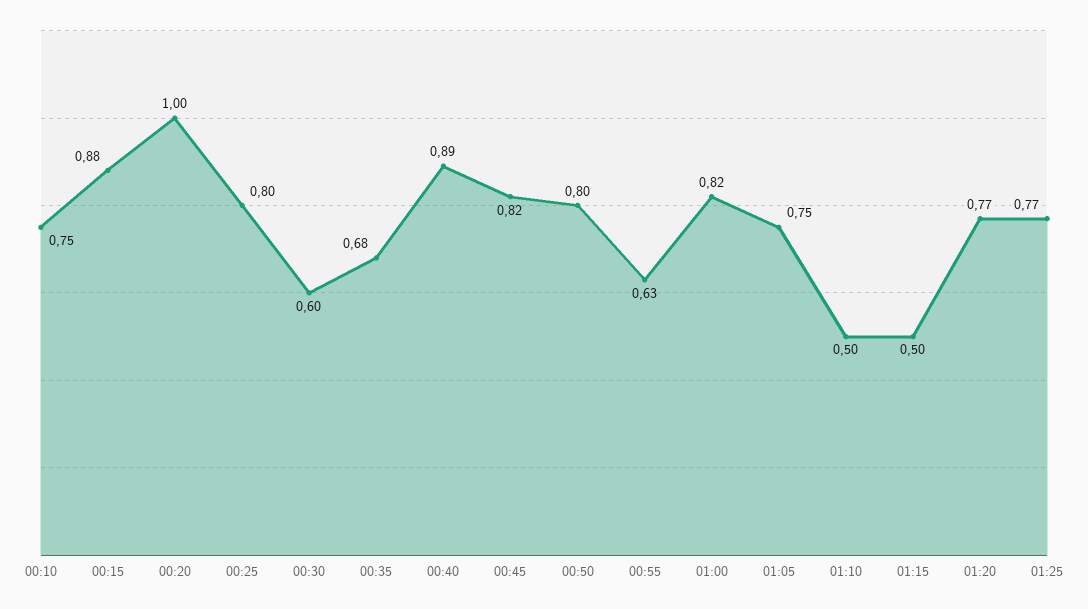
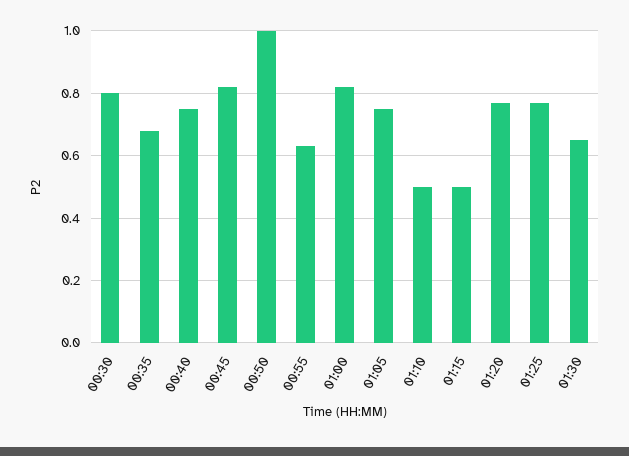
00:10: 0.75 -> none
00:15: 0.88 -> none
00:20: 1 -> none
00:25: 0.8 -> none
00:30: 0.6 -> 0.8
00:40: 0.89 -> 0.75
00:50: 0.8 -> 1
01:30: none -> 0.65

